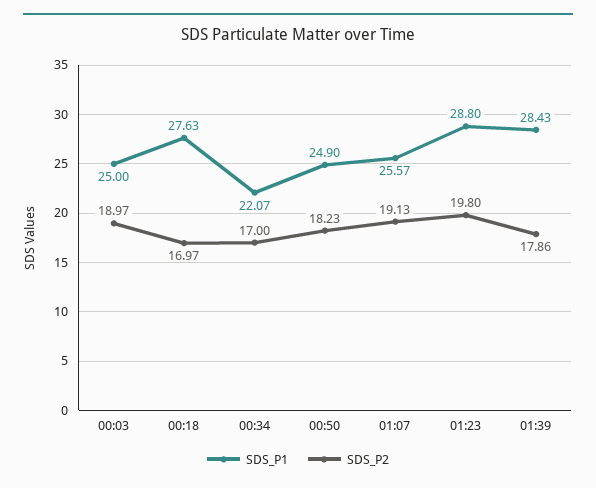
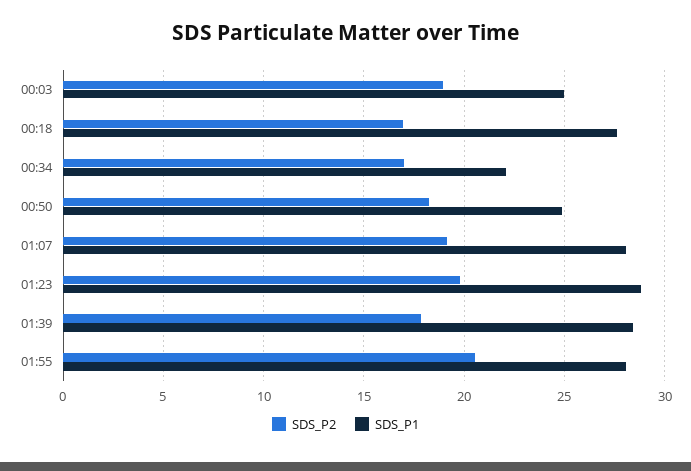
SDS_P1, 01:07: 25.57 -> 28
SDS_P2, 01:55: none -> 20.5
SDS_P1, 01:55: none -> 28

